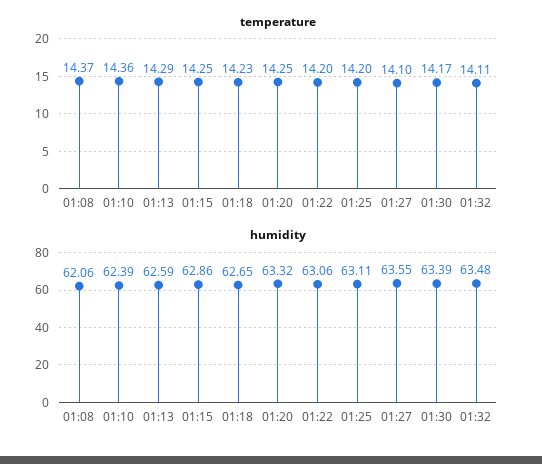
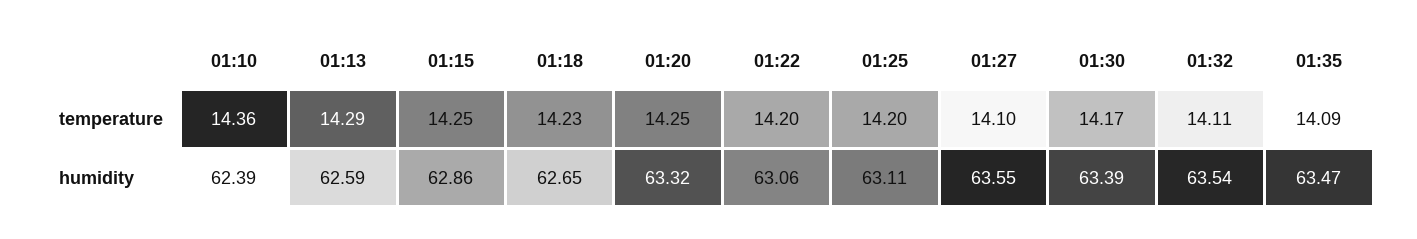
temperature, 01:08: 14.37 -> none
humidity, 01:08: 62.06 -> none
humidity, 01:32: 63.48 -> 63.54
temperature, 01:35: none -> 14.09
humidity, 01:35: none -> 63.47

